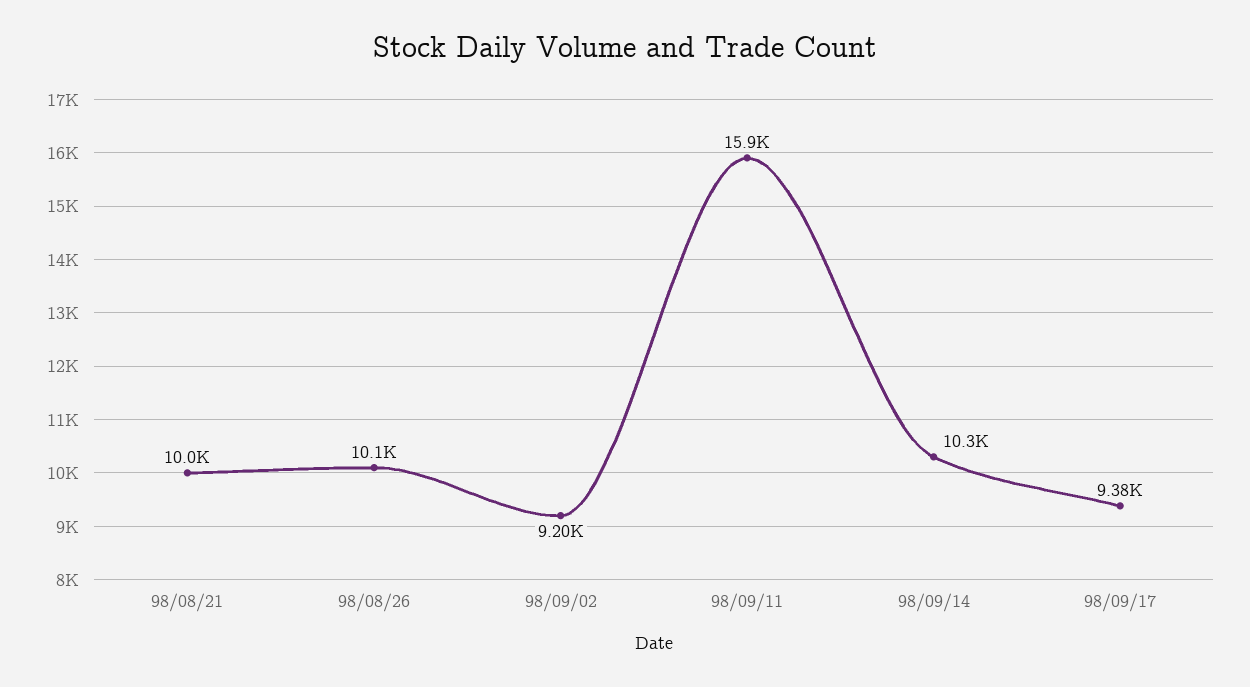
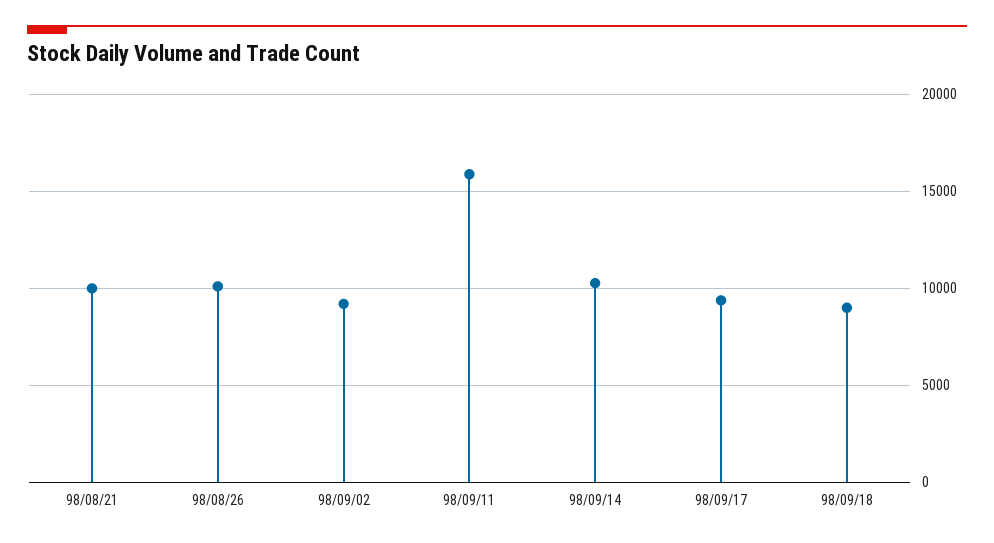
98/09/18: none -> 9000

